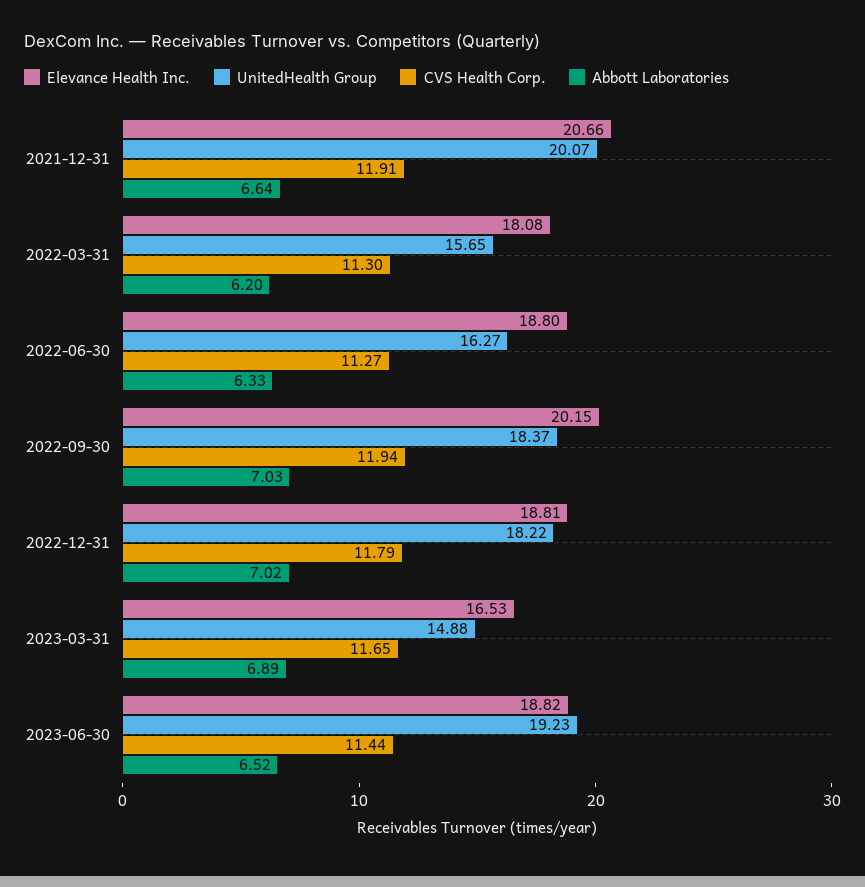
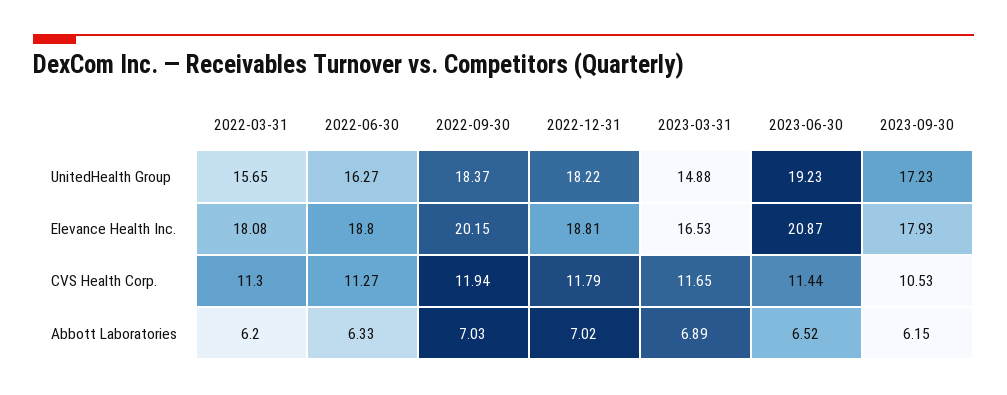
Elevance Health Inc., 2021-12-31: 20.66 -> none
UnitedHealth Group, 2021-12-31: 20.07 -> none
CVS Health Corp., 2021-12-31: 11.91 -> none
Abbott Laboratories, 2021-12-31: 6.64 -> none
Elevance Health Inc., 2023-06-30: 18.82 -> 20.87
UnitedHealth Group, 2023-09-30: none -> 17.23
Elevance Health Inc., 2023-09-30: none -> 17.93
CVS Health Corp., 2023-09-30: none -> 10.53
Abbott Laboratories, 2023-09-30: none -> 6.15

